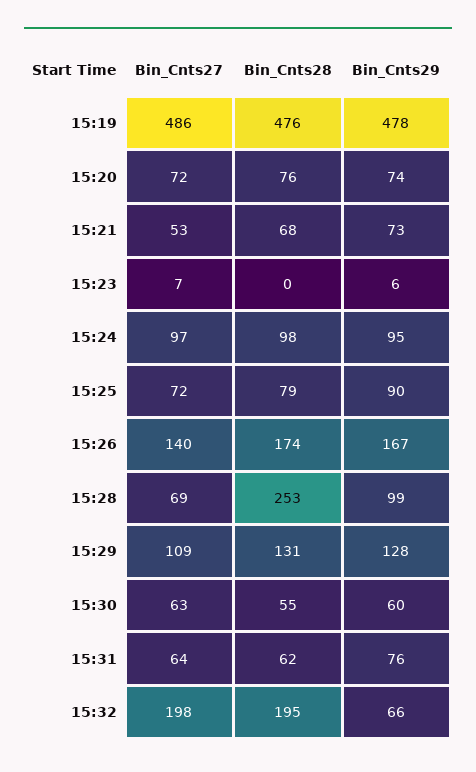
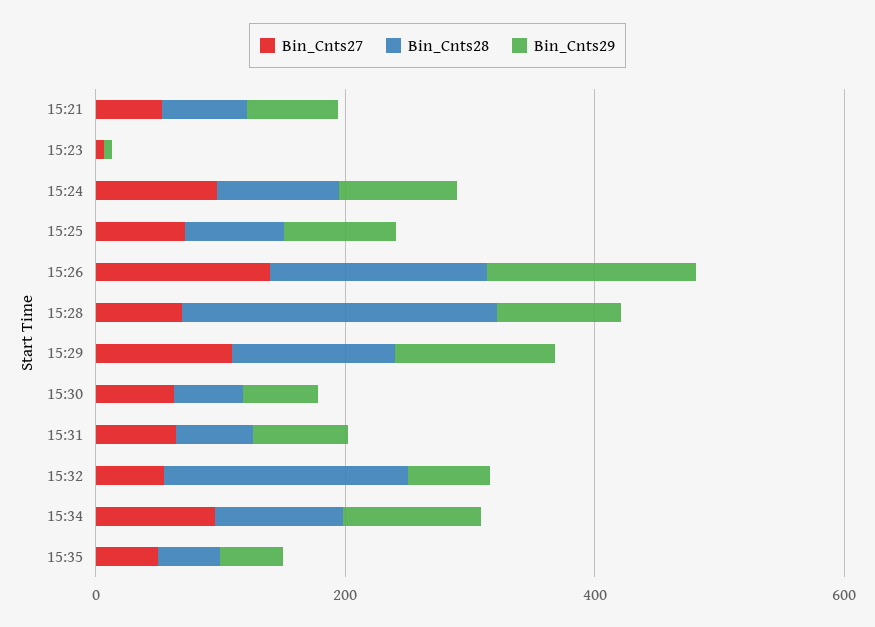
Bin_Cnts27, 15:19: 486 -> none
Bin_Cnts28, 15:19: 476 -> none
Bin_Cnts29, 15:19: 478 -> none
Bin_Cnts27, 15:20: 72 -> none
Bin_Cnts28, 15:20: 76 -> none
Bin_Cnts29, 15:20: 74 -> none
Bin_Cnts27, 15:32: 198 -> 50
Bin_Cnts27, 15:34: none -> 100
Bin_Cnts28, 15:34: none -> 100
Bin_Cnts29, 15:34: none -> 100
Bin_Cnts27, 15:35: none -> 50
Bin_Cnts28, 15:35: none -> 50
Bin_Cnts29, 15:35: none -> 50

